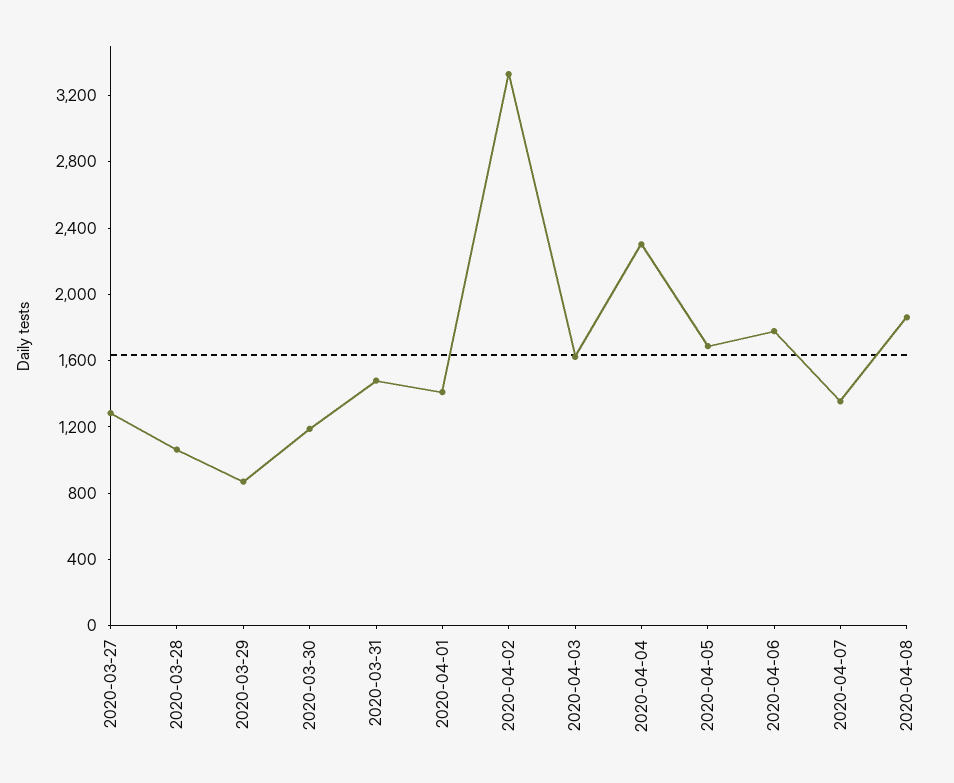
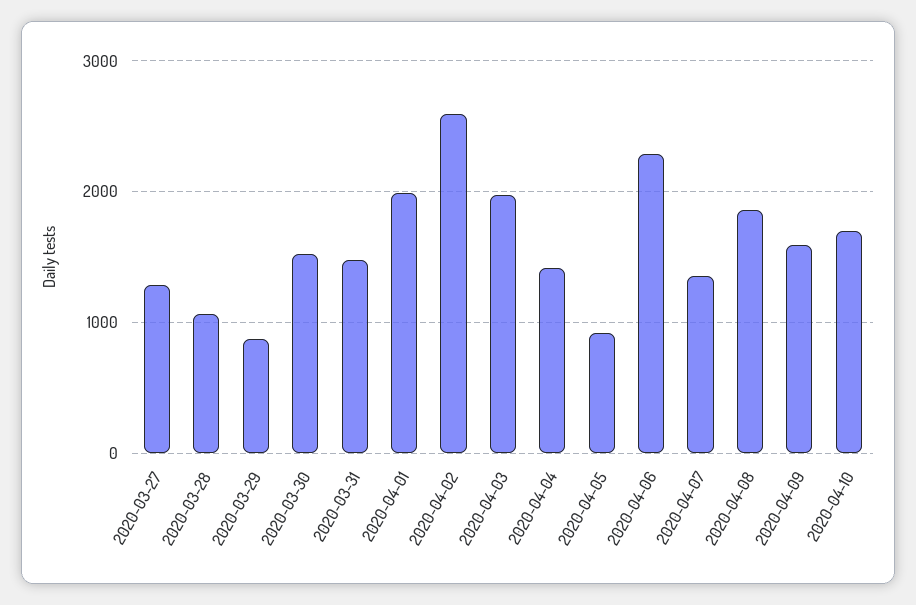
2020-03-30: 1200 -> 1500
2020-04-01: 1400 -> 2000
2020-04-02: 3300 -> 2600
2020-04-03: 1600 -> 2000
2020-04-04: 2300 -> 1400
2020-04-05: 1700 -> 900
2020-04-06: 1800 -> 2300
2020-04-09: none -> 1600
2020-04-10: none -> 1700

